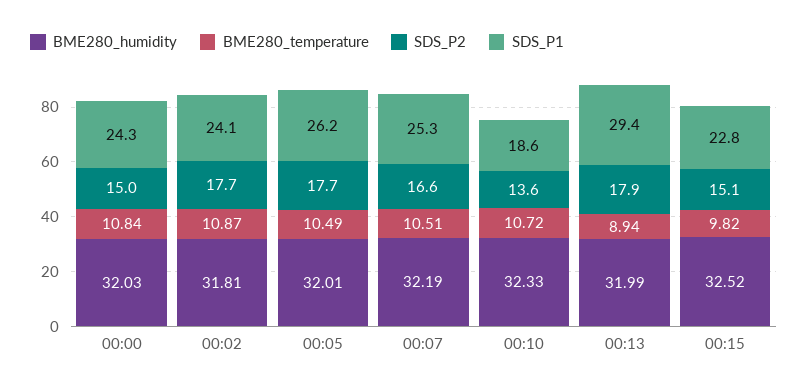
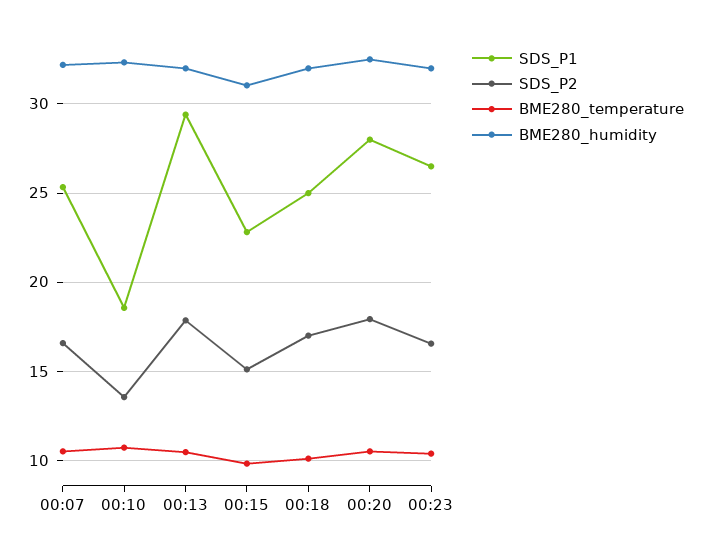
BME280_humidity, 00:00: 32.03 -> none
BME280_temperature, 00:00: 10.84 -> none
SDS_P2, 00:00: 15 -> none
SDS_P1, 00:00: 24.3 -> none
BME280_humidity, 00:02: 31.81 -> none
BME280_temperature, 00:02: 10.87 -> none
SDS_P2, 00:02: 17.7 -> none
SDS_P1, 00:02: 24.1 -> none
BME280_humidity, 00:05: 32.01 -> none
BME280_temperature, 00:05: 10.49 -> none
SDS_P2, 00:05: 17.7 -> none
SDS_P1, 00:05: 26.2 -> none
BME280_temperature, 00:13: 8.94 -> 10.5
BME280_humidity, 00:15: 32.52 -> 31
SDS_P1, 00:18: none -> 25
SDS_P2, 00:18: none -> 17
BME280_temperature, 00:18: none -> 10
BME280_humidity, 00:18: none -> 32
SDS_P1, 00:20: none -> 28
SDS_P2, 00:20: none -> 18
BME280_temperature, 00:20: none -> 10.5
BME280_humidity, 00:20: none -> 32.5
SDS_P1, 00:23: none -> 26.5
SDS_P2, 00:23: none -> 16.5
BME280_temperature, 00:23: none -> 10.5
BME280_humidity, 00:23: none -> 32

